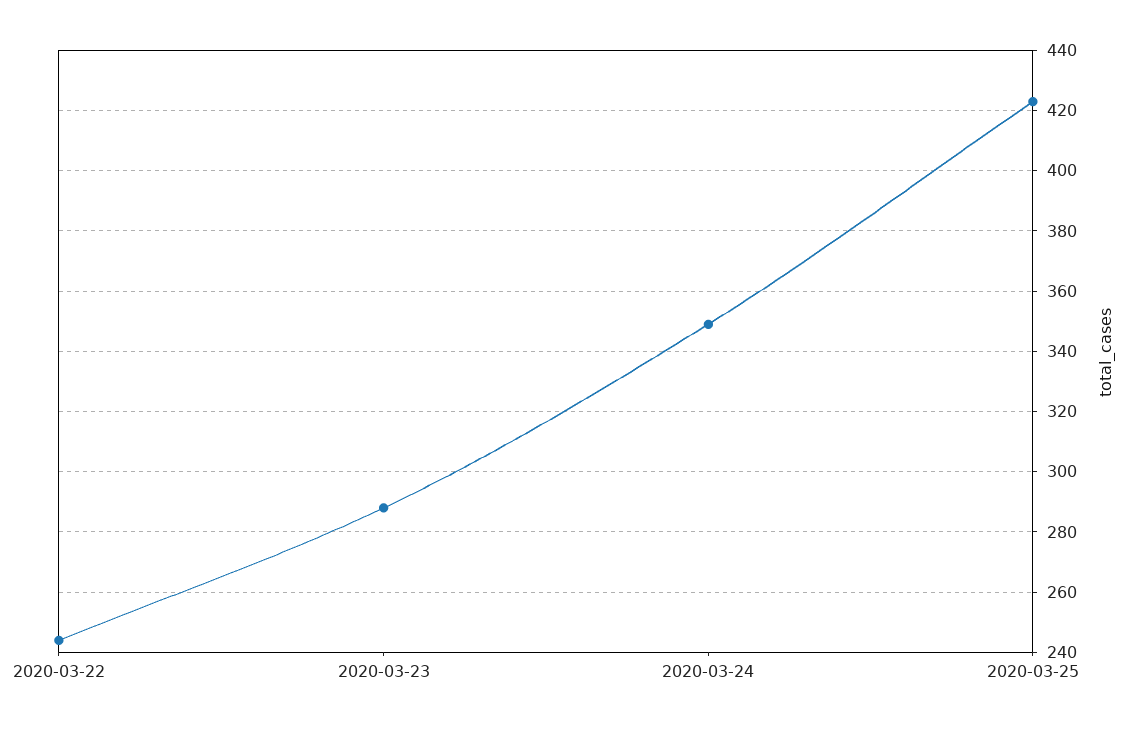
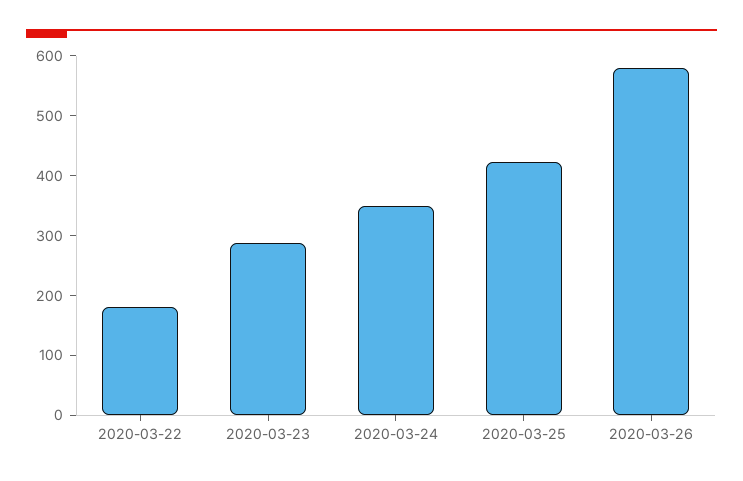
2020-03-22: 245 -> 180
2020-03-26: none -> 580

